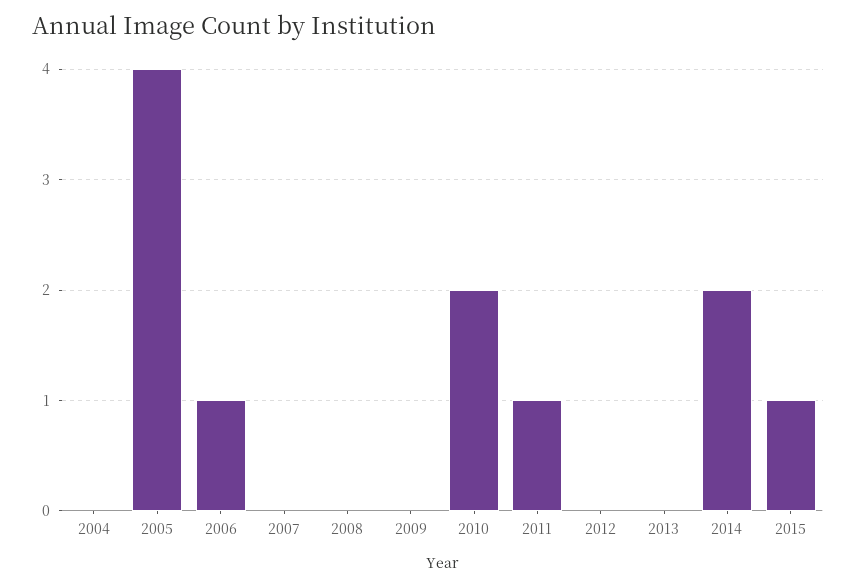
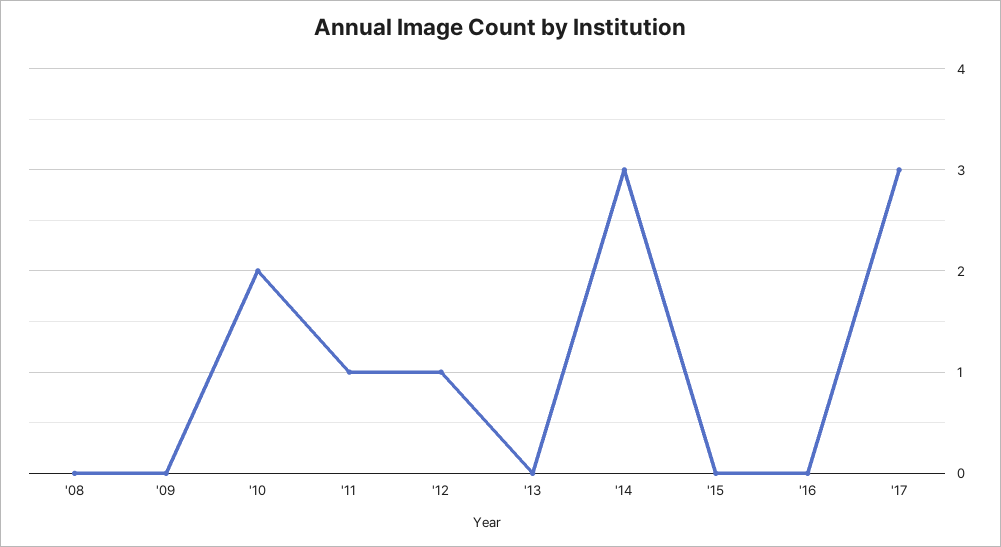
2004: 0 -> none
2005: 4 -> none
2006: 1 -> none
2007: 0 -> none
2012: 0 -> 1
2014: 2 -> 3
2015: 1 -> 0
'16: none -> 0
'17: none -> 3

